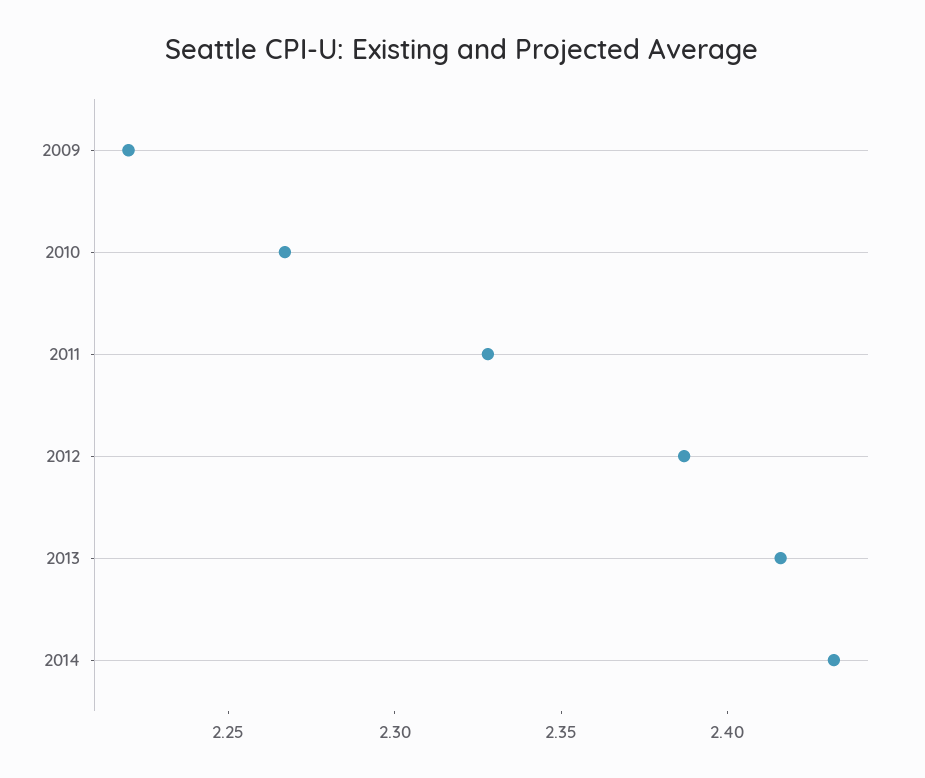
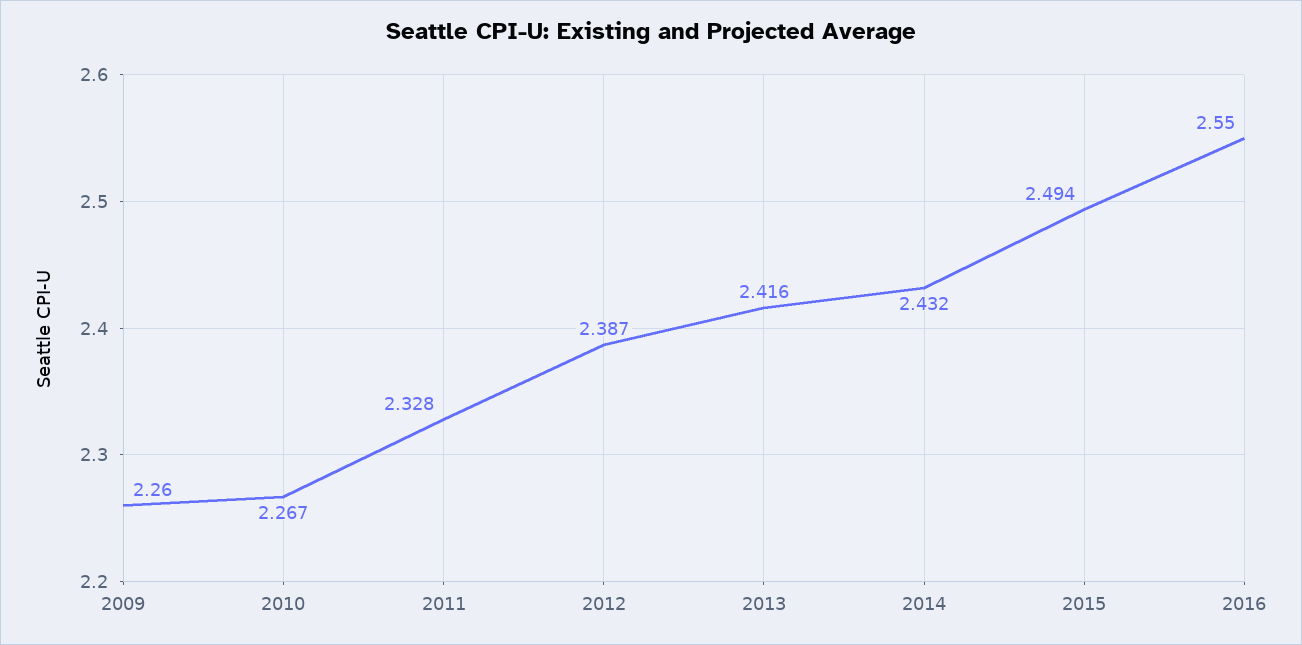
2009: 2.22 -> 2.26
2015: none -> 2.494
2016: none -> 2.55

